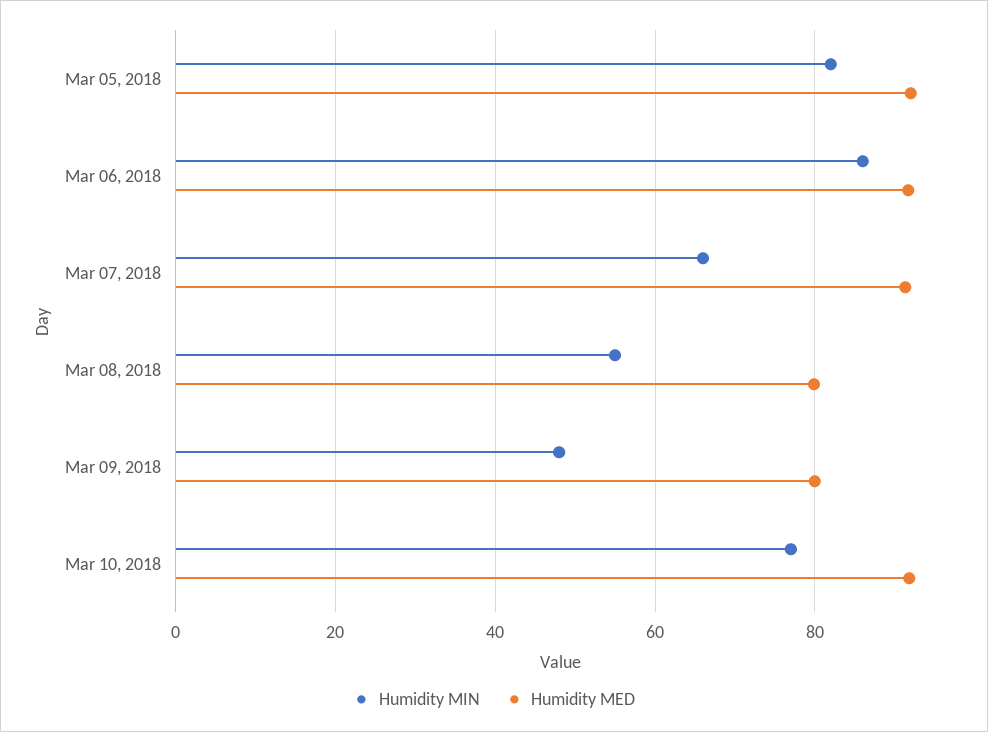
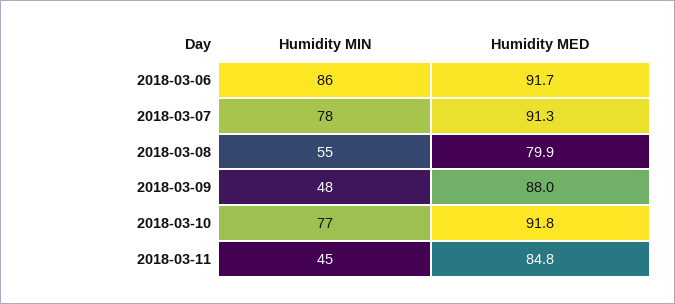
Humidity MIN, Mar 05, 2018: 82 -> none
Humidity MED, Mar 05, 2018: 92 -> none
Humidity MIN, Mar 07, 2018: 66 -> 78
Humidity MED, Mar 09, 2018: 80 -> 88
Humidity MIN, 2018-03-11: none -> 45
Humidity MED, 2018-03-11: none -> 84.8

